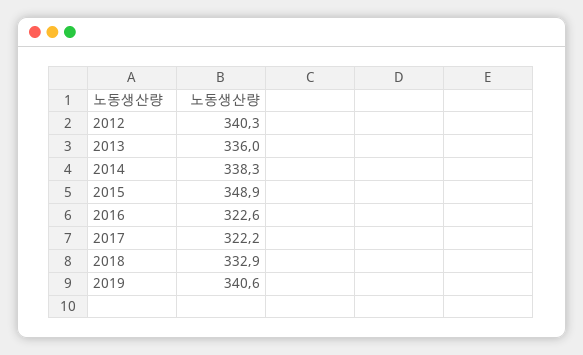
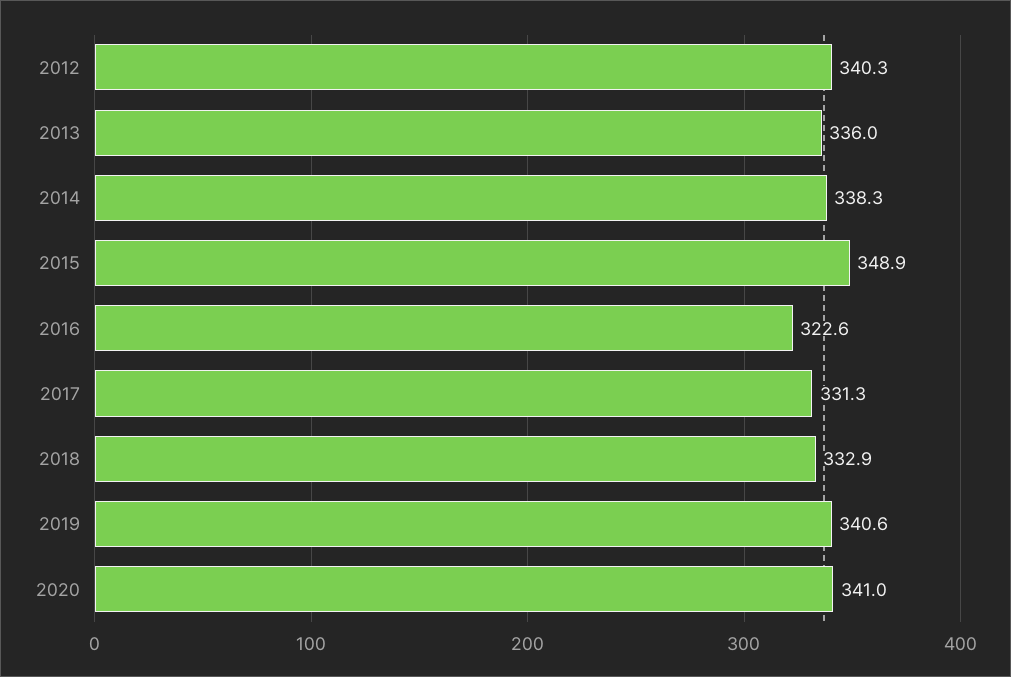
2017: 322.2 -> 331.3
2020: none -> 341

